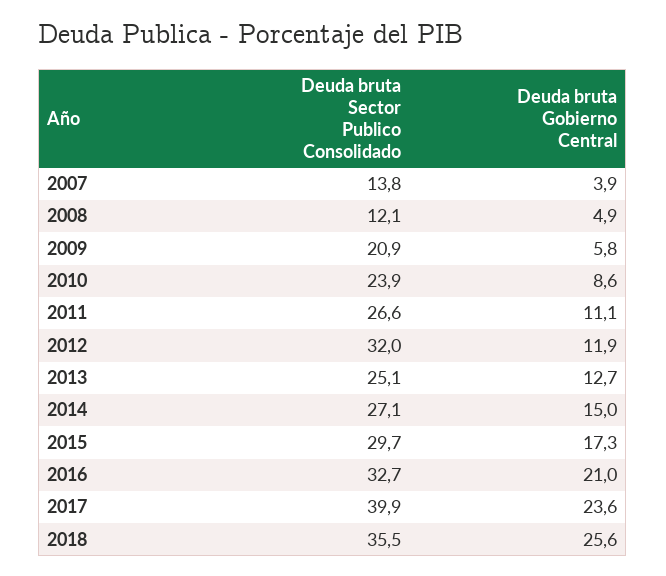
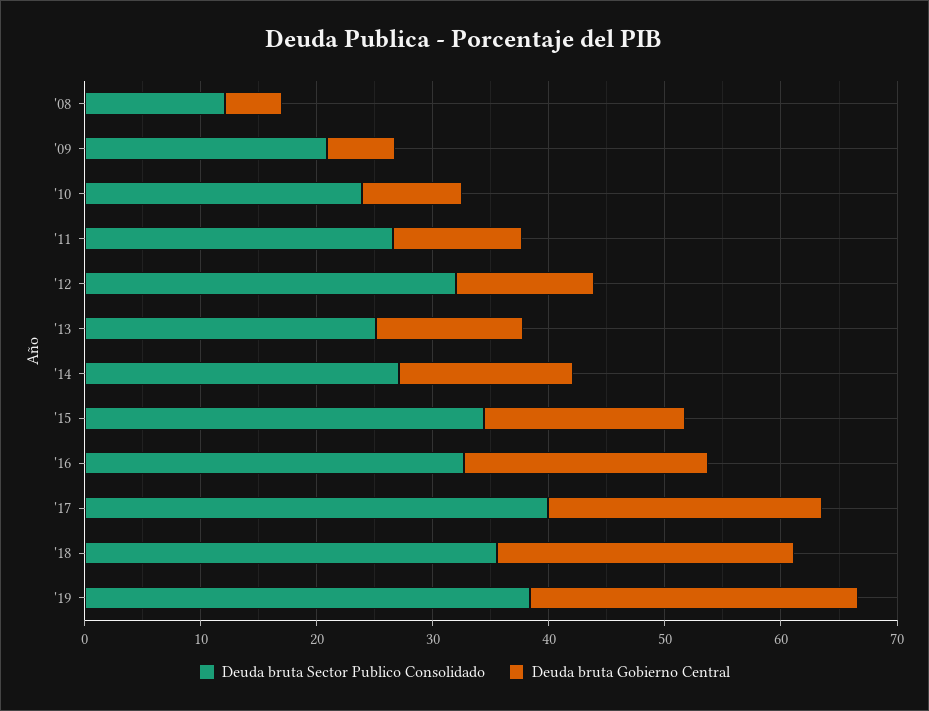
Deuda bruta Sector Publico Consolidado, 2007: 13.8 -> none
Deuda bruta Gobierno Central, 2007: 3.9 -> none
Deuda bruta Sector Publico Consolidado, 2015: 29.7 -> 34
Deuda bruta Sector Publico Consolidado, '19: none -> 38
Deuda bruta Gobierno Central, '19: none -> 28

